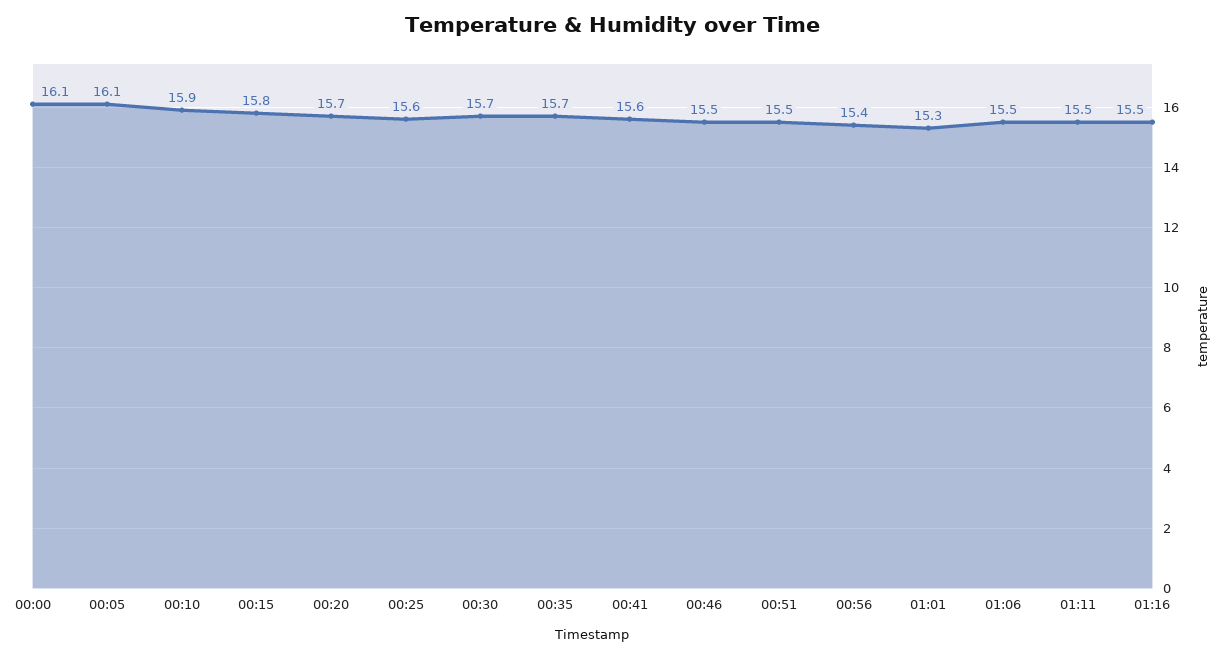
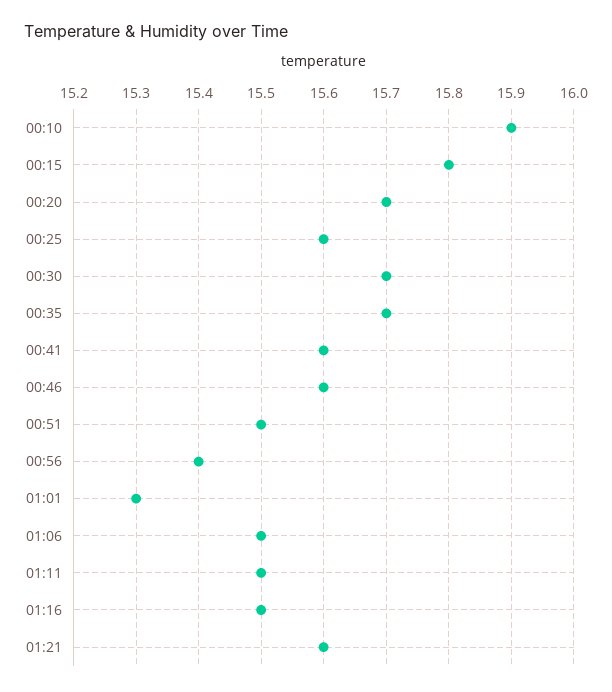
00:00: 16.1 -> none
00:05: 16.1 -> none
00:46: 15.5 -> 15.6
01:21: none -> 15.6

